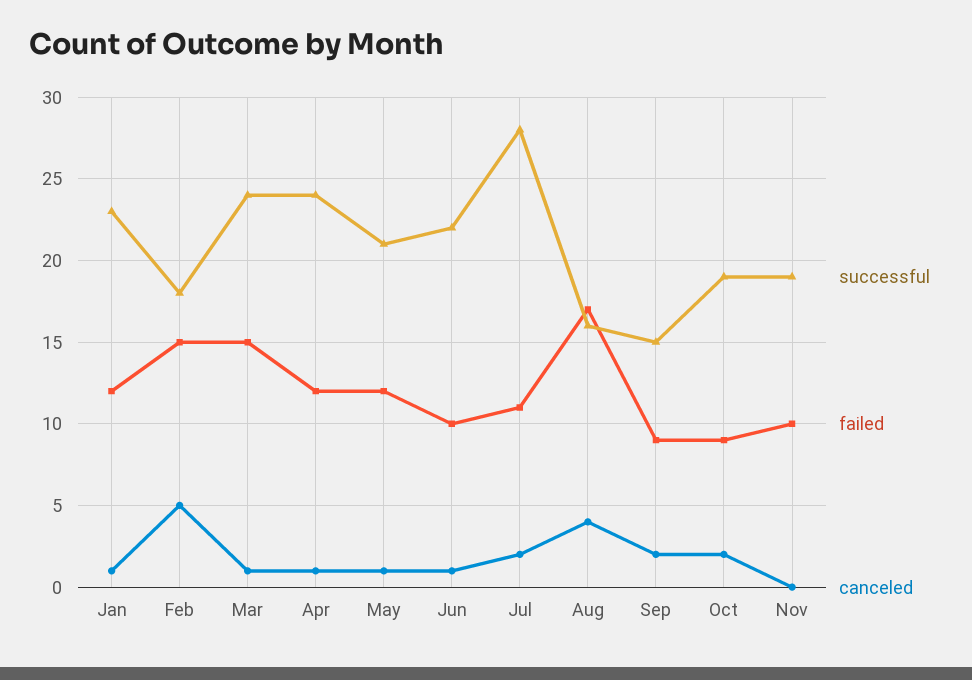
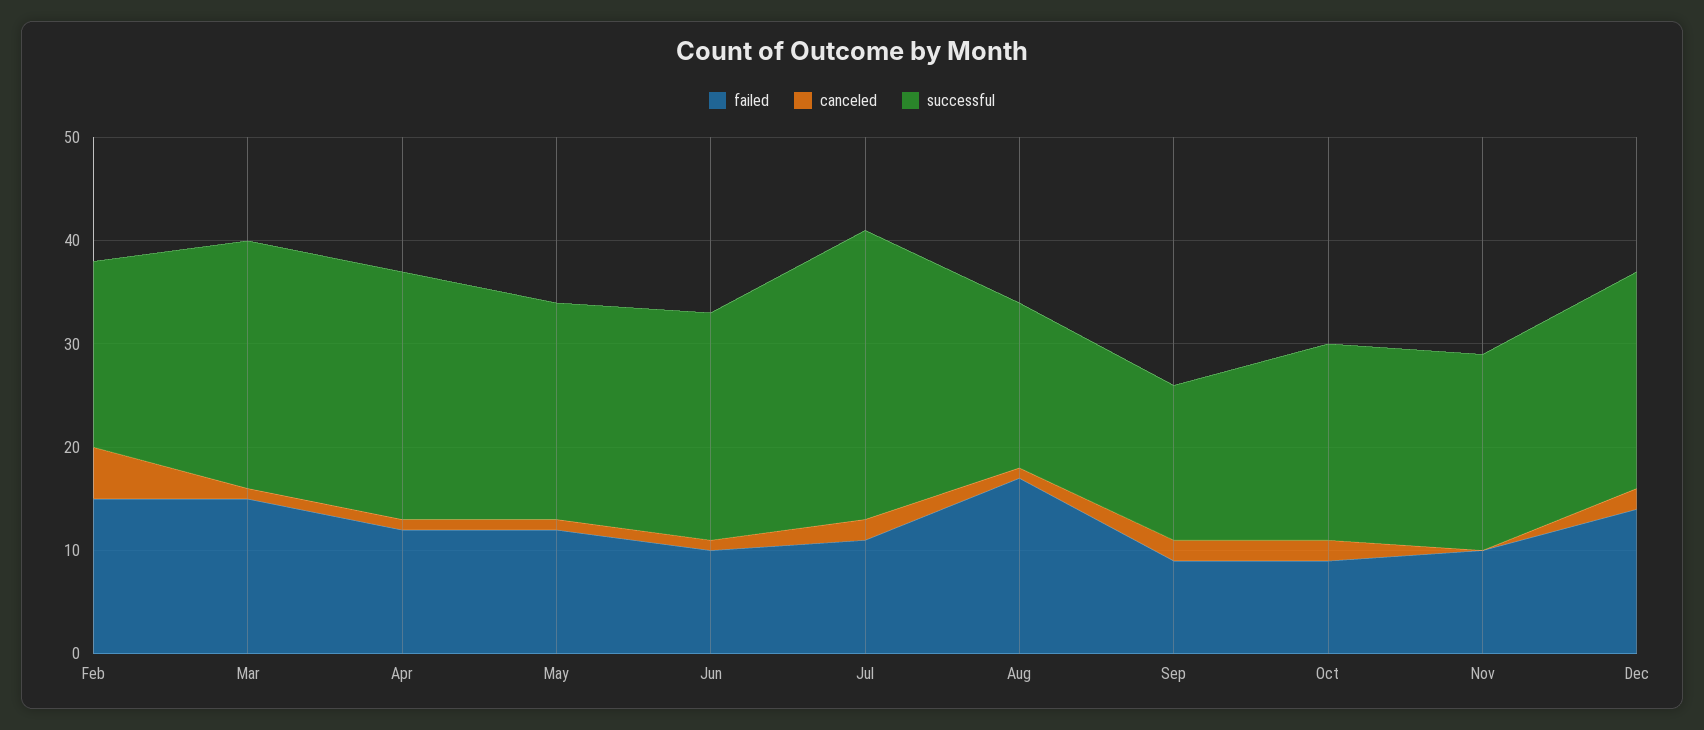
successful, Jan: 23 -> none
failed, Jan: 12 -> none
canceled, Jan: 1 -> none
canceled, Aug: 4 -> 1
failed, Dec: none -> 14
canceled, Dec: none -> 2
successful, Dec: none -> 21

